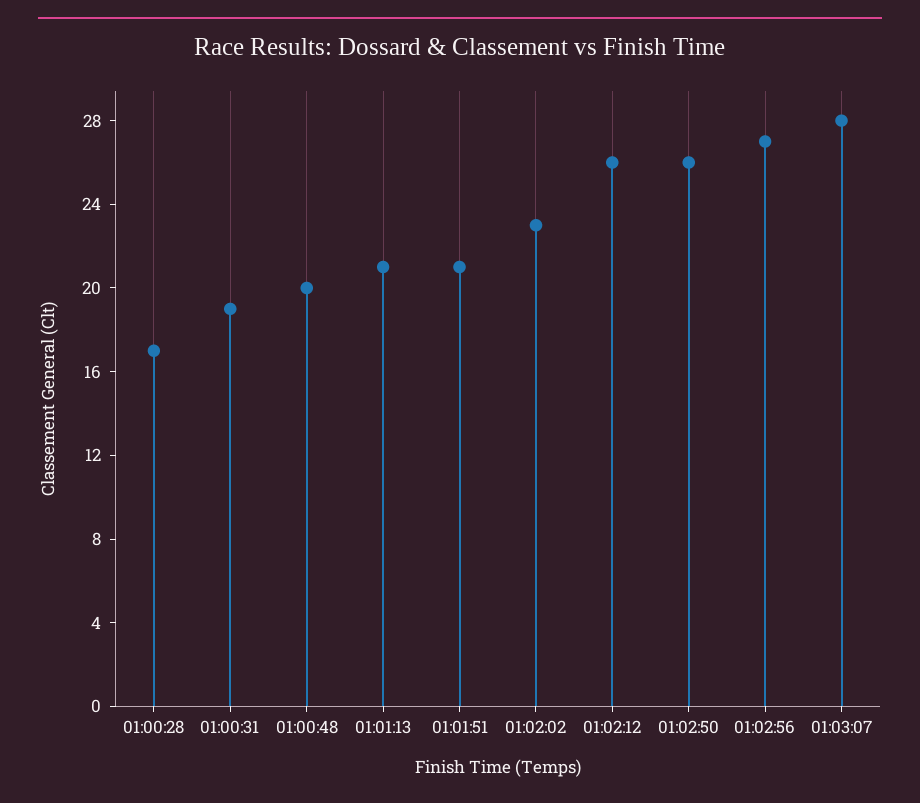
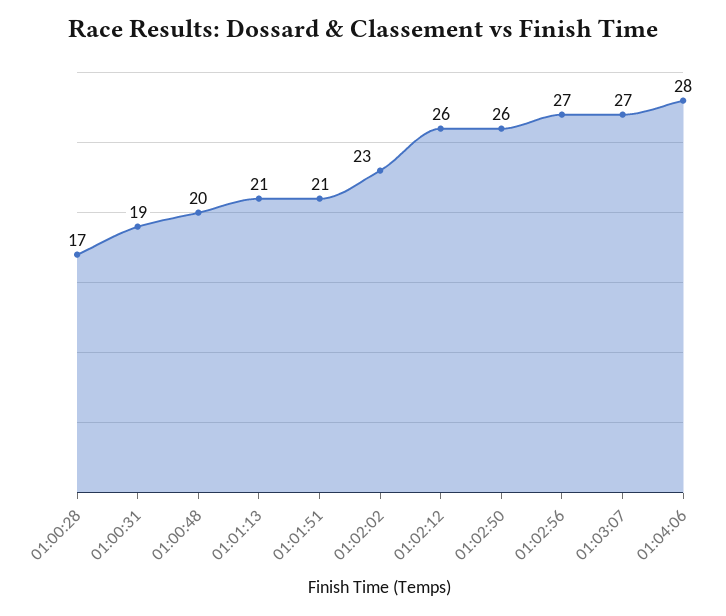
01:03:07: 28 -> 27
01:04:06: none -> 28

